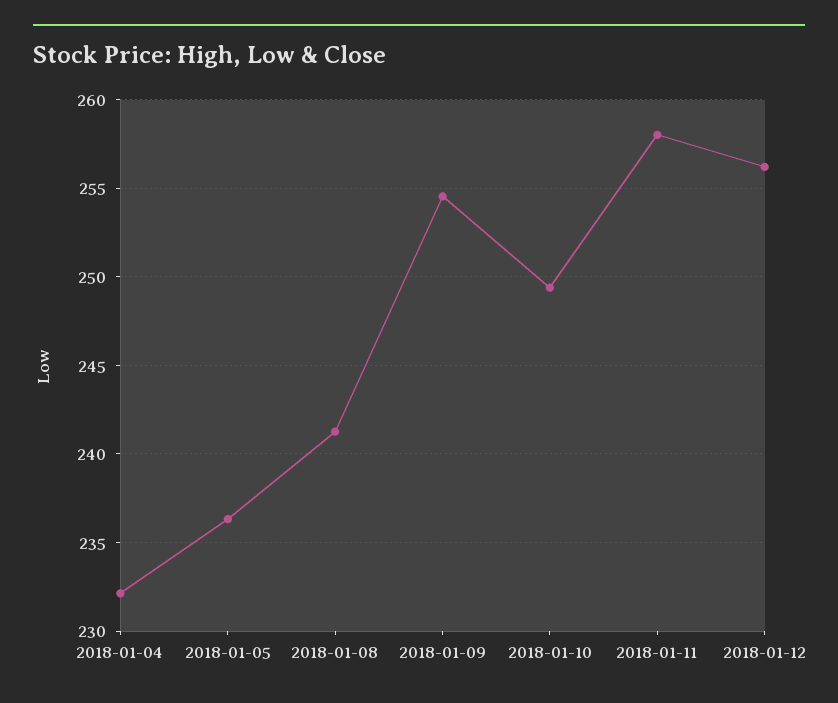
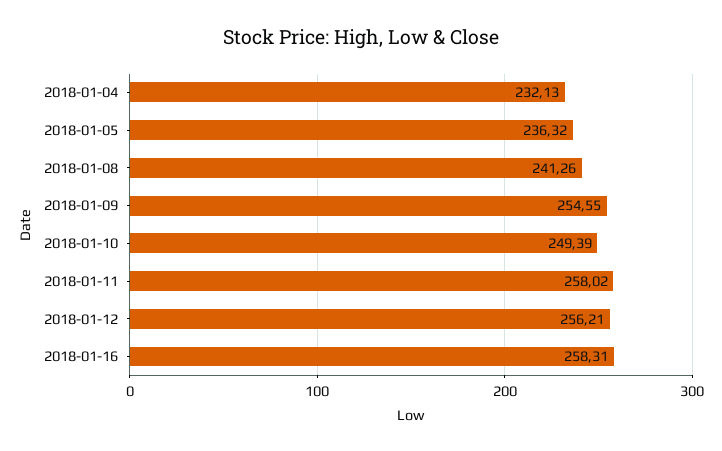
2018-01-16: none -> 258.31

